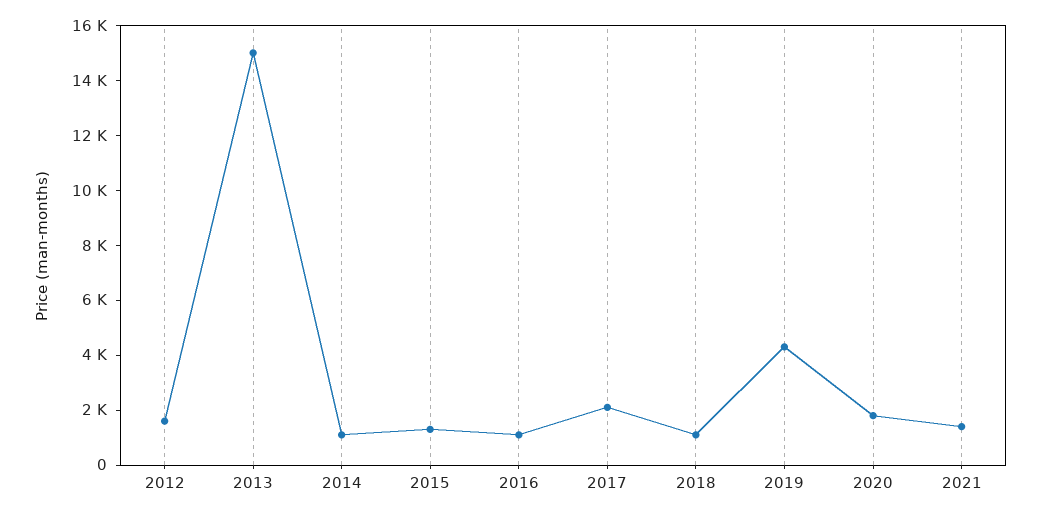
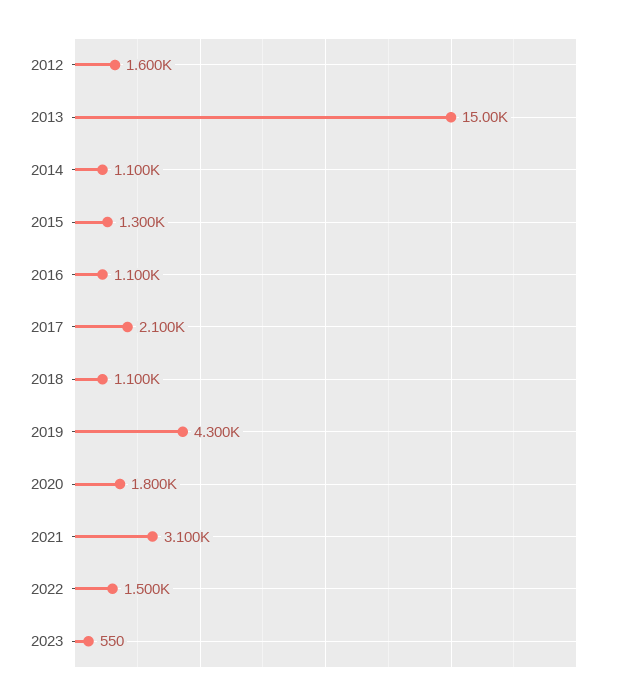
2021: 1500 -> 3100
2022: none -> 1500
2023: none -> 550

